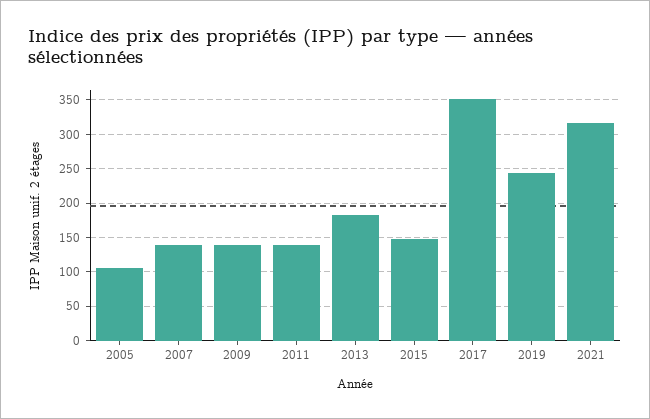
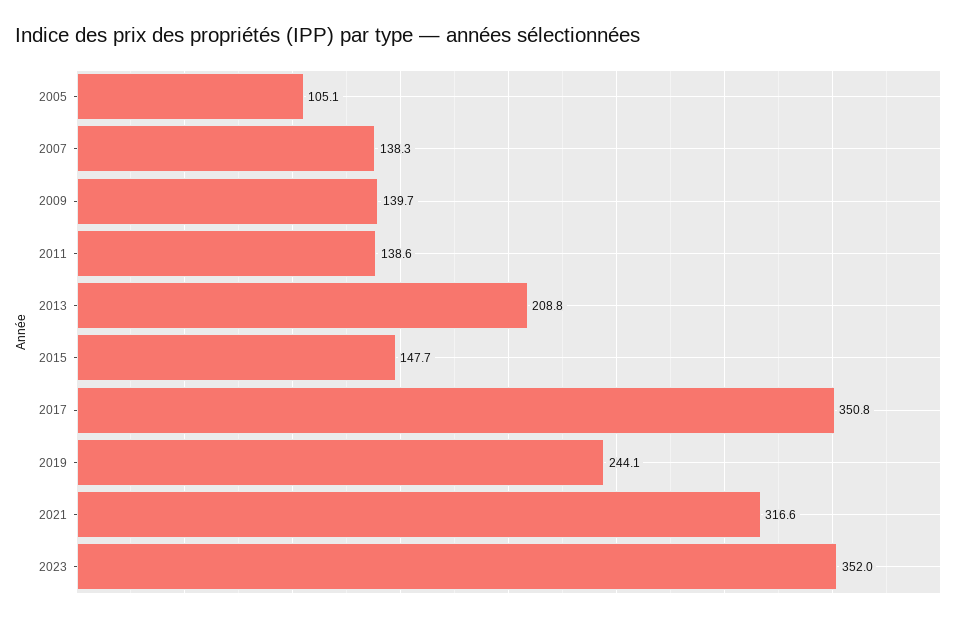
2013: 180 -> 208.8
2023: none -> 352

